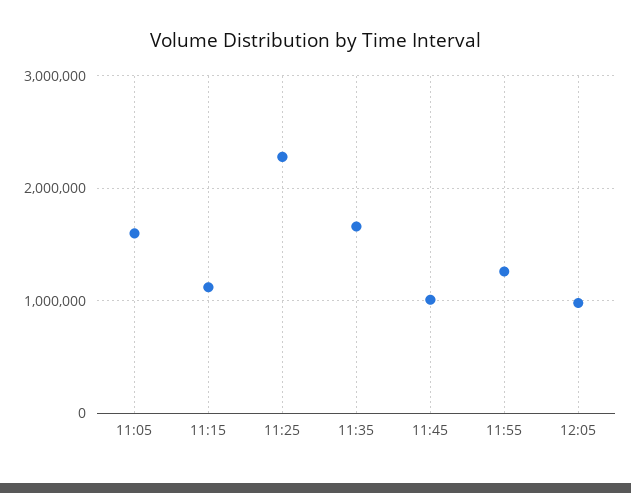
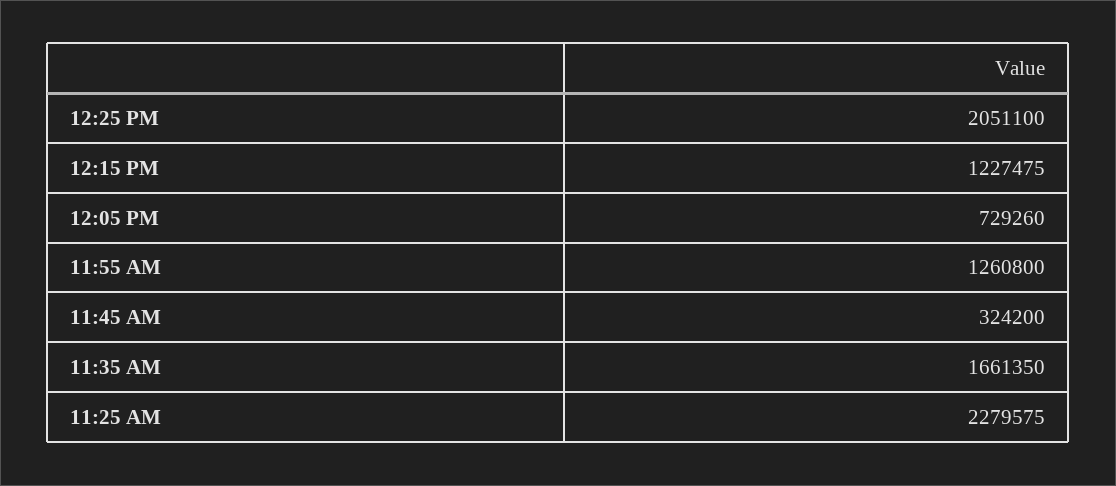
11:05: 1600000 -> none
11:15: 1100000 -> none
11:45: 1000000 -> 324200
12:05: 1000000 -> 729260
12:25 PM: none -> 2051100
12:15 PM: none -> 1227475

